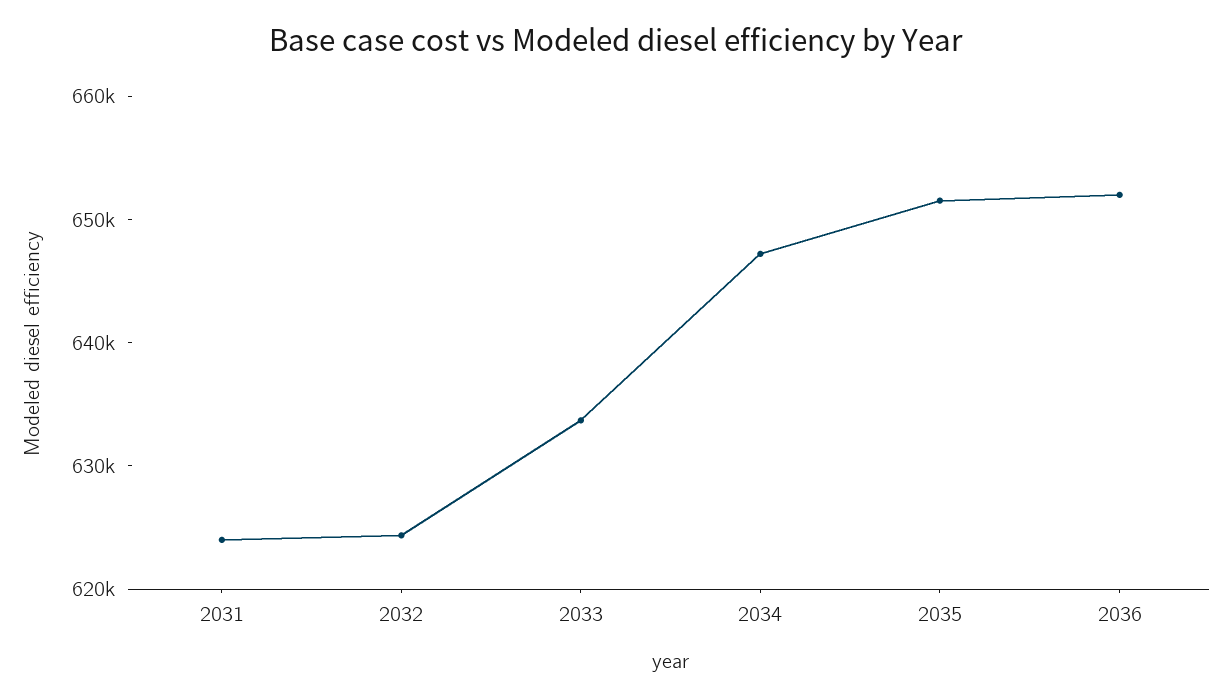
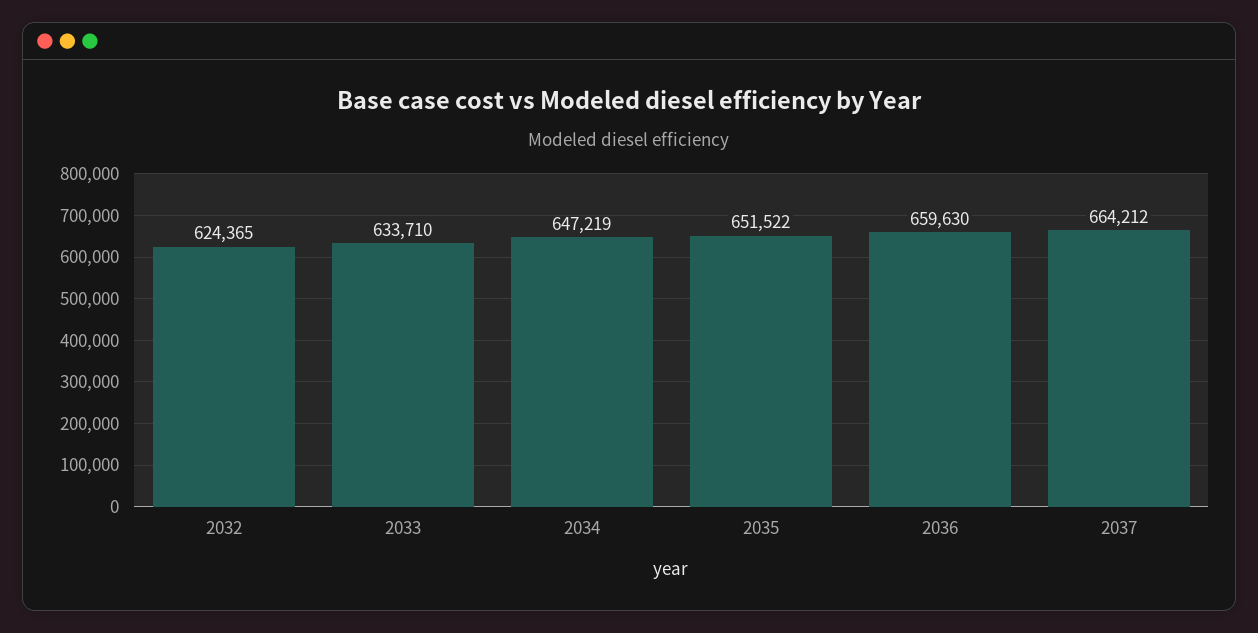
2031: 624000 -> none
2036: 652000 -> 659630
2037: none -> 664212

